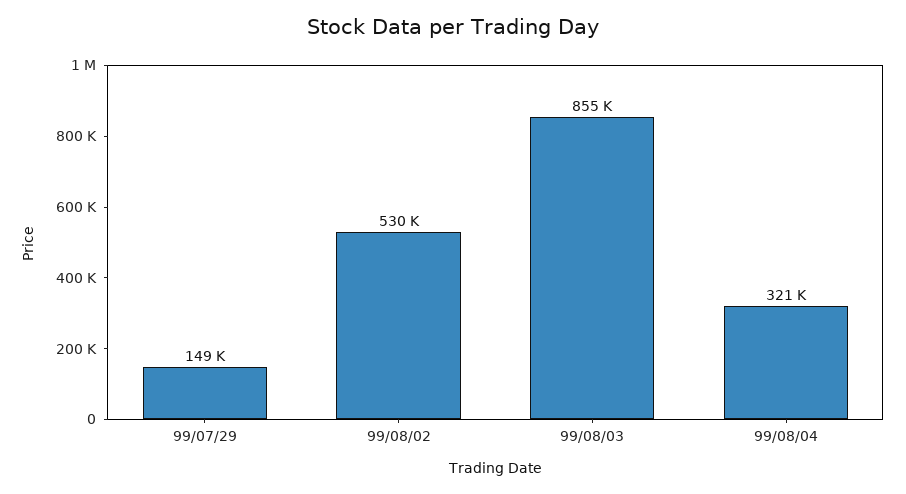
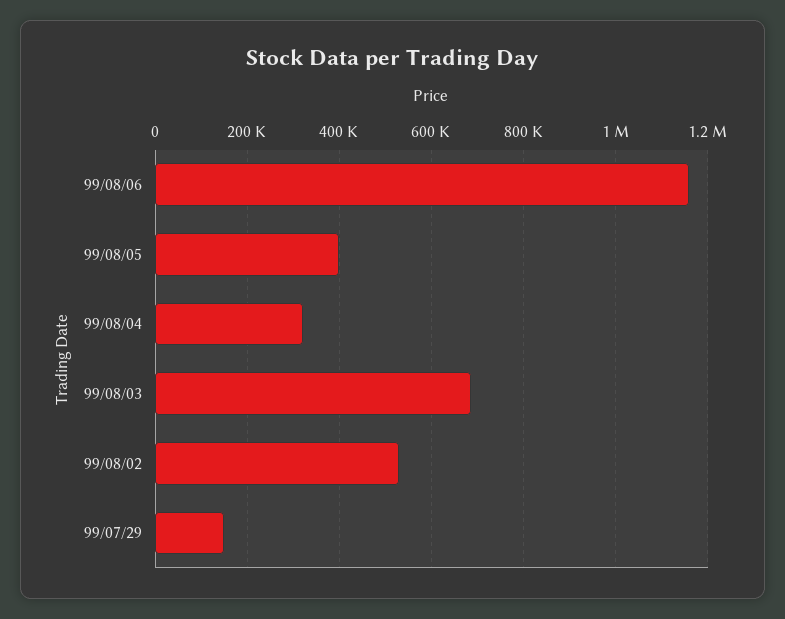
99/08/03: 855000 -> 680000
99/08/06: none -> 1160000
99/08/05: none -> 400000

